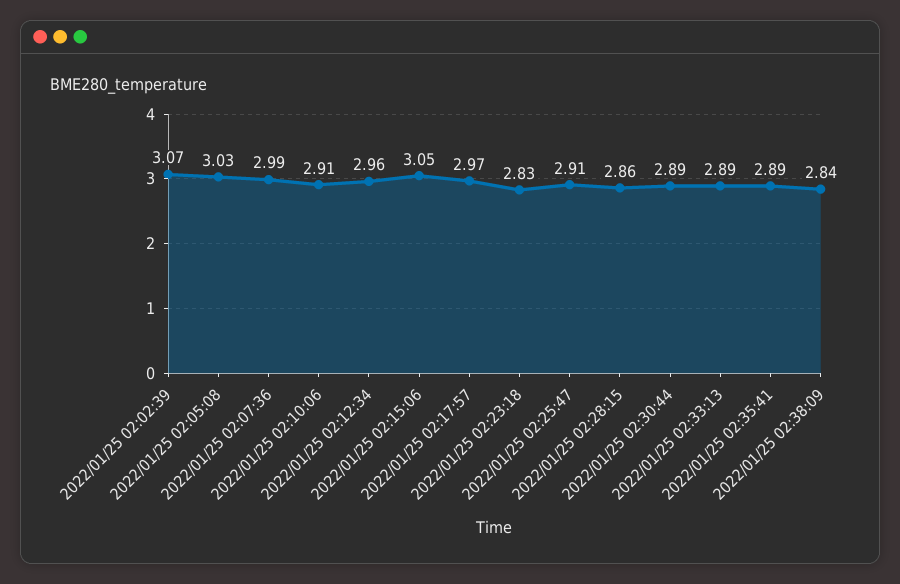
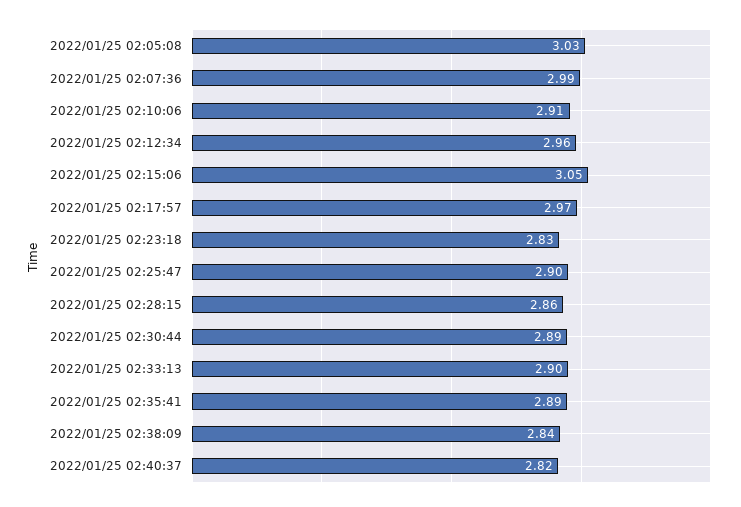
2022/01/25 02:02:39: 3.07 -> none
2022/01/25 02:25:47: 2.91 -> 2.9
2022/01/25 02:33:13: 2.89 -> 2.9
2022/01/25 02:40:37: none -> 2.82

